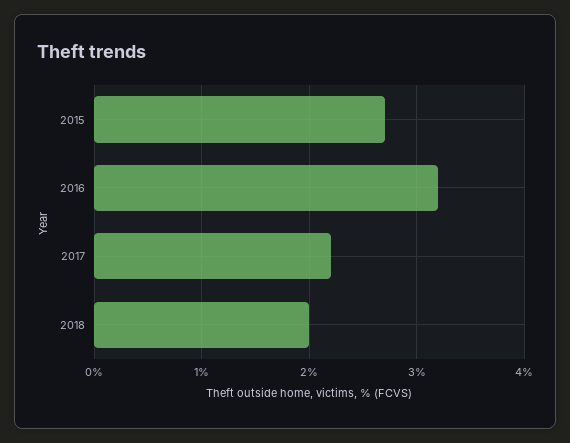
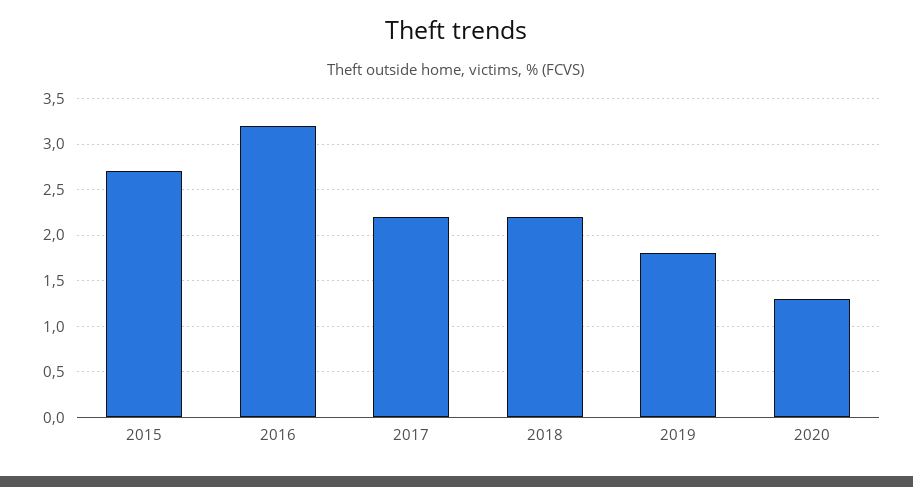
2018: 2 -> 2.2
2019: none -> 1.8
2020: none -> 1.3

